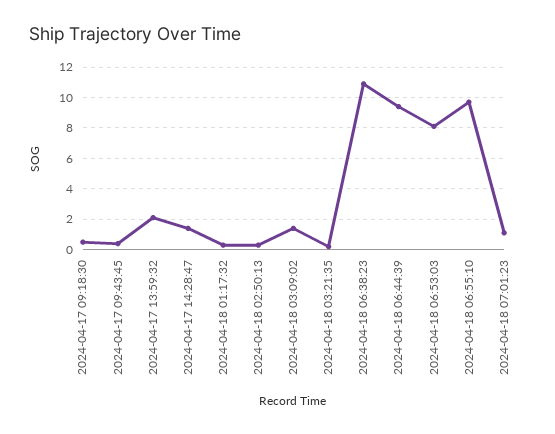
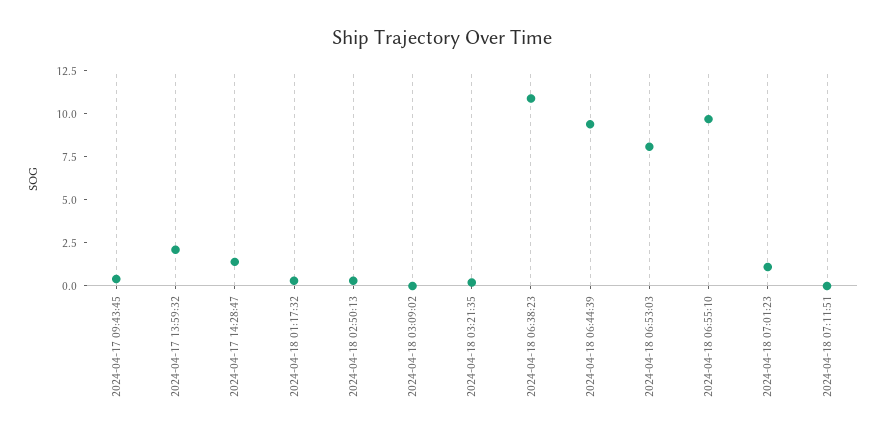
2024-04-17 09:18:30: 0.5 -> none
2024-04-18 03:09:02: 1.5 -> 0
2024-04-18 07:11:51: none -> 0

